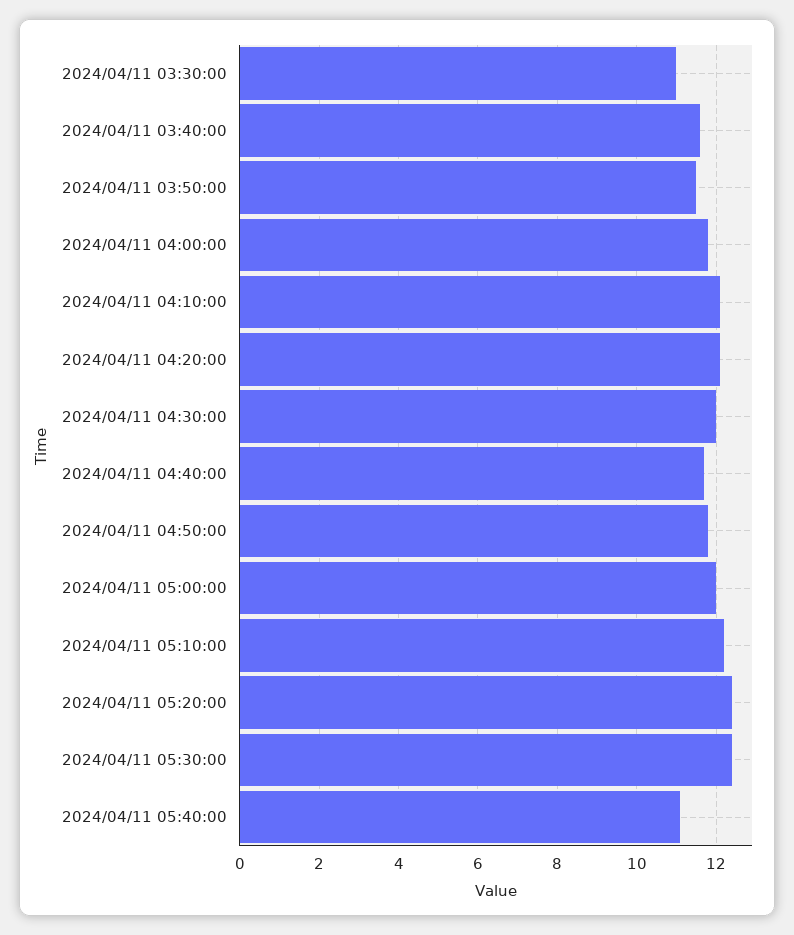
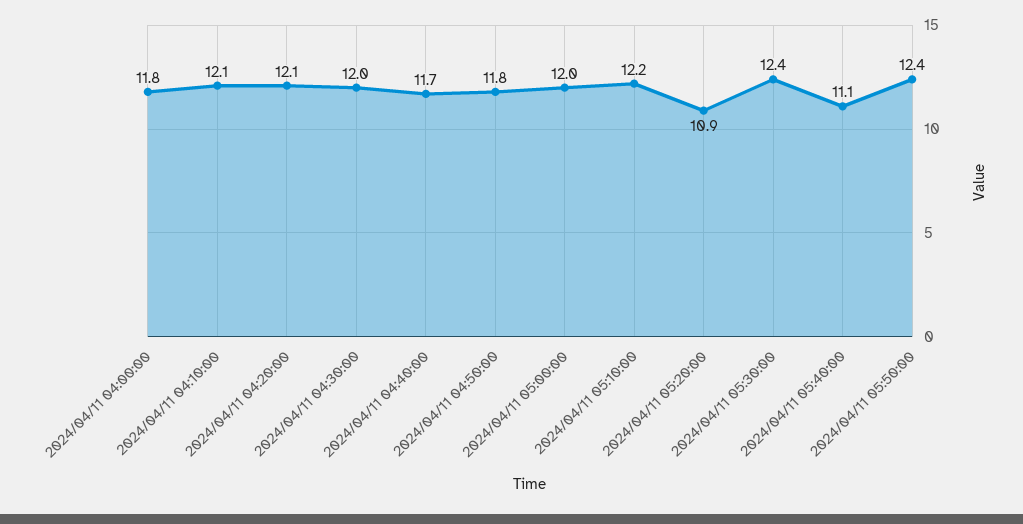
2024/04/11 03:30:00: 11 -> none
2024/04/11 03:40:00: 11.5 -> none
2024/04/11 03:50:00: 11.5 -> none
2024/04/11 05:20:00: 12.5 -> 10.9
2024/04/11 05:50:00: none -> 12.4

